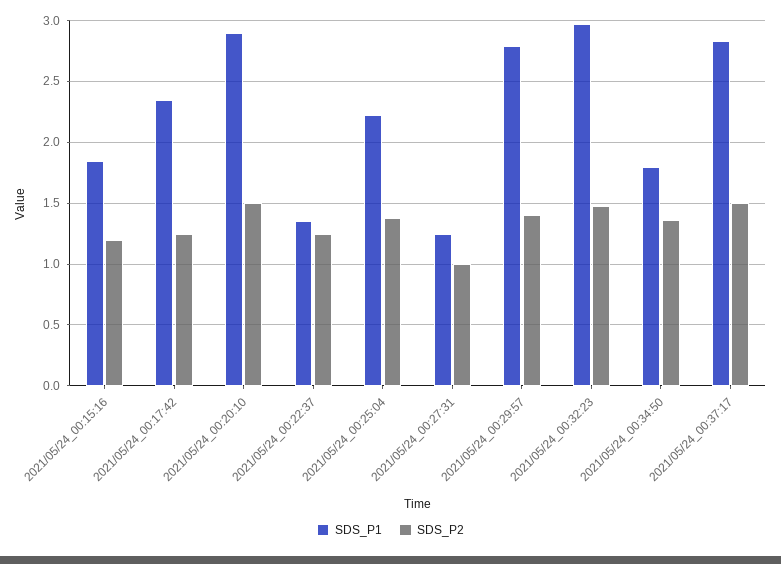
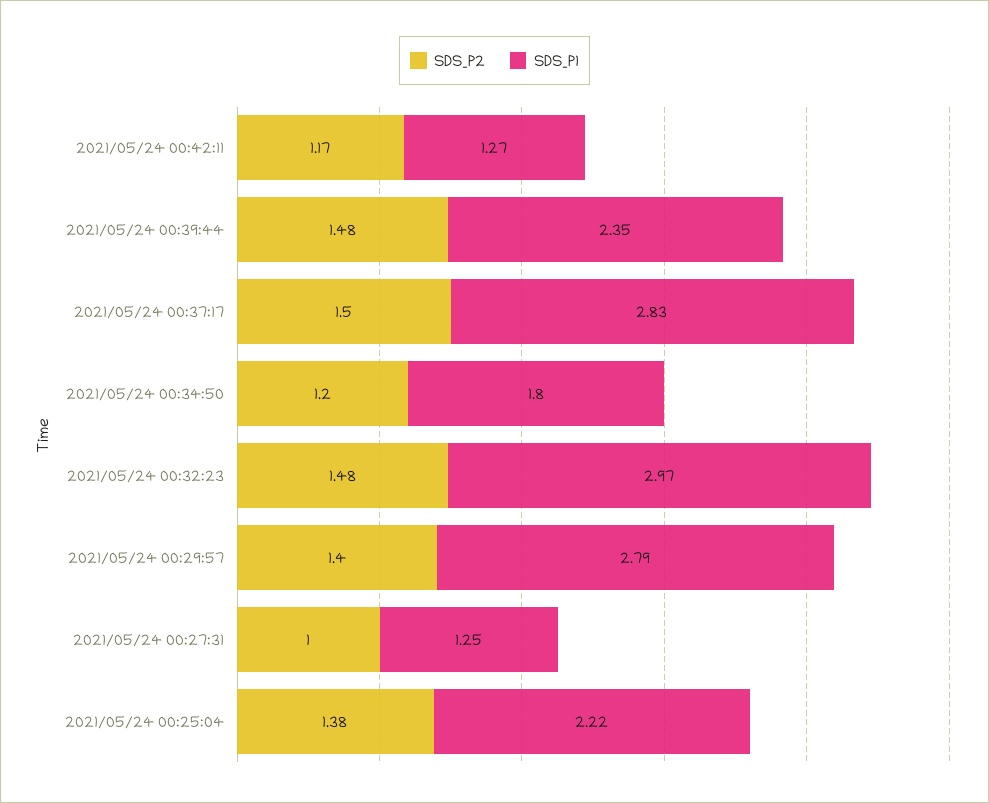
SDS_P1, 2021/05/24_00:15:16: 1.85 -> none
SDS_P2, 2021/05/24_00:15:16: 1.2 -> none
SDS_P1, 2021/05/24_00:17:42: 2.35 -> none
SDS_P2, 2021/05/24_00:17:42: 1.25 -> none
SDS_P1, 2021/05/24_00:20:10: 2.9 -> none
SDS_P2, 2021/05/24_00:20:10: 1.5 -> none
SDS_P1, 2021/05/24_00:22:37: 1.35 -> none
SDS_P2, 2021/05/24_00:22:37: 1.25 -> none
SDS_P2, 2021/05/24_00:34:50: 1.35 -> 1.2
SDS_P2, 2021/05/24 00:42:11: none -> 1.17
SDS_P1, 2021/05/24 00:42:11: none -> 1.27
SDS_P2, 2021/05/24 00:39:44: none -> 1.48
SDS_P1, 2021/05/24 00:39:44: none -> 2.35

